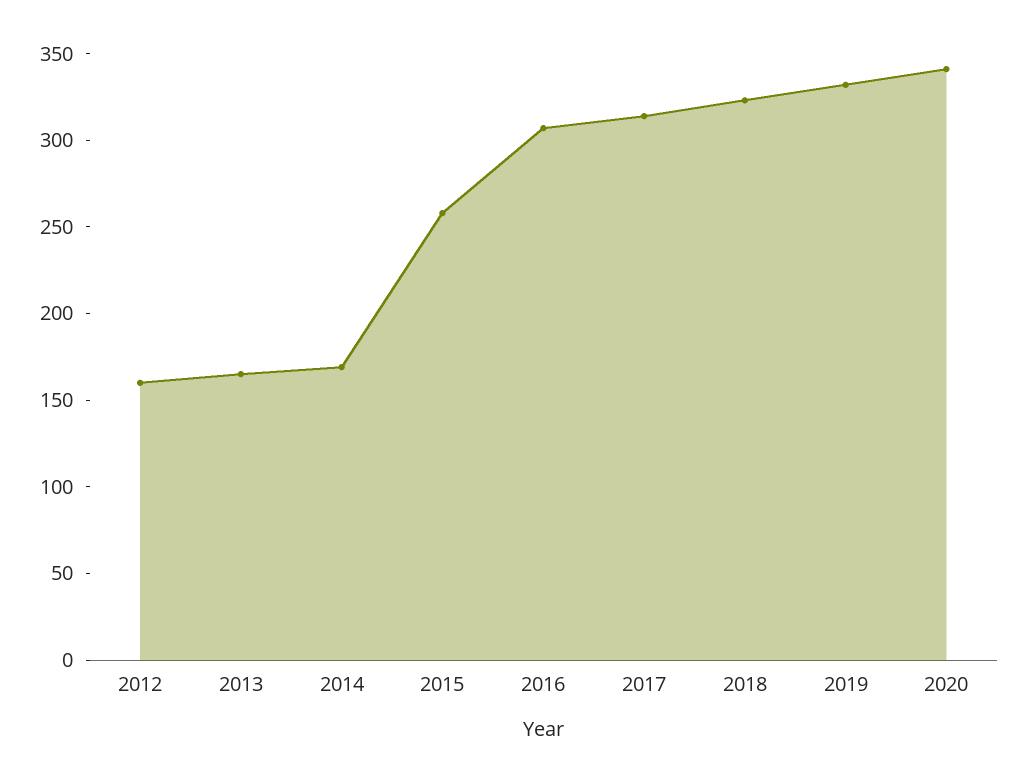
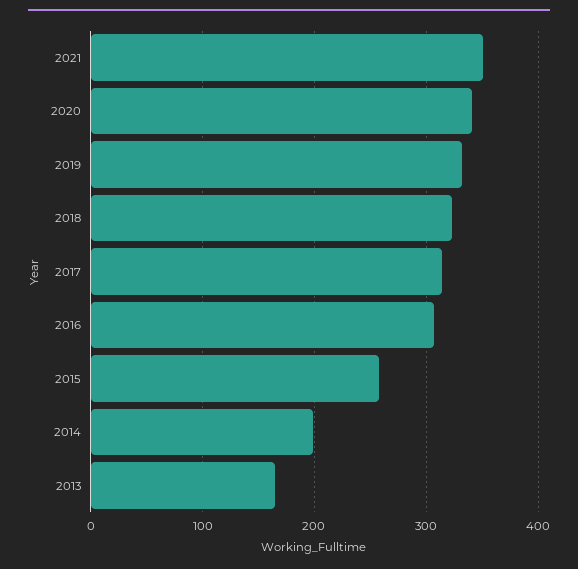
2012: 160 -> none
2014: 170 -> 200
2021: none -> 350

